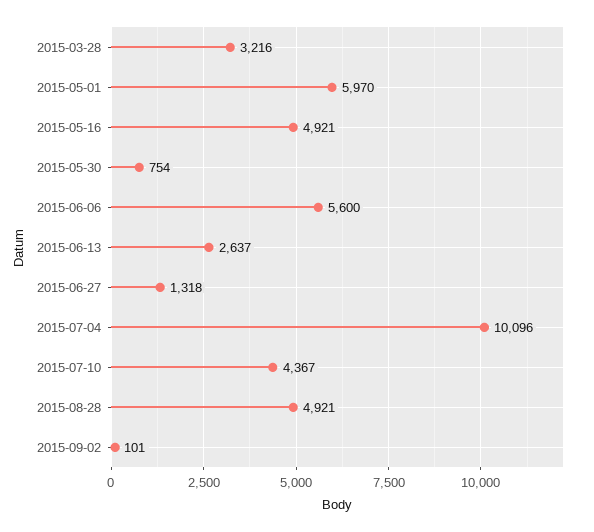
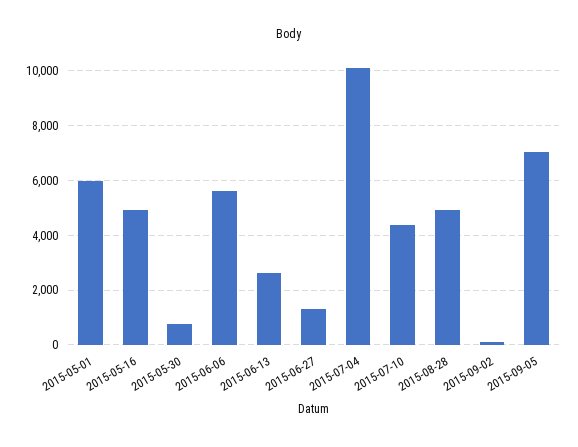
2015-03-28: 3216 -> none
2015-09-05: none -> 7000

